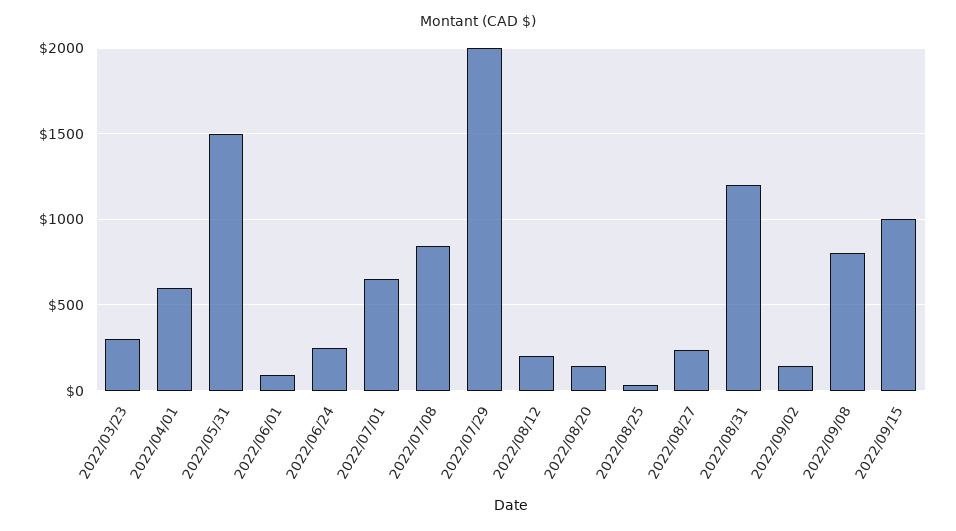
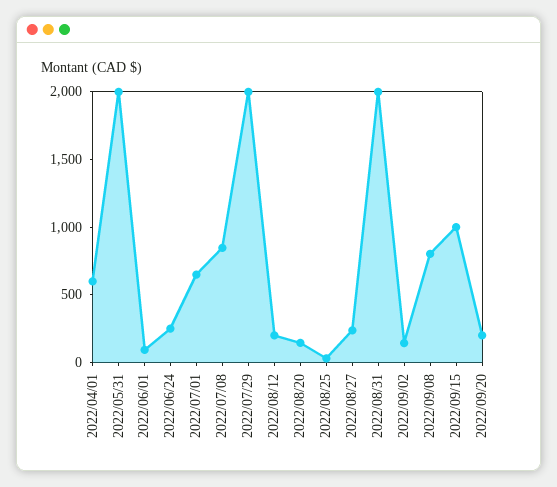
2022/03/23: 300 -> none
2022/05/31: 1500 -> 2000
2022/08/31: 1200 -> 2000
2022/09/20: none -> 200

